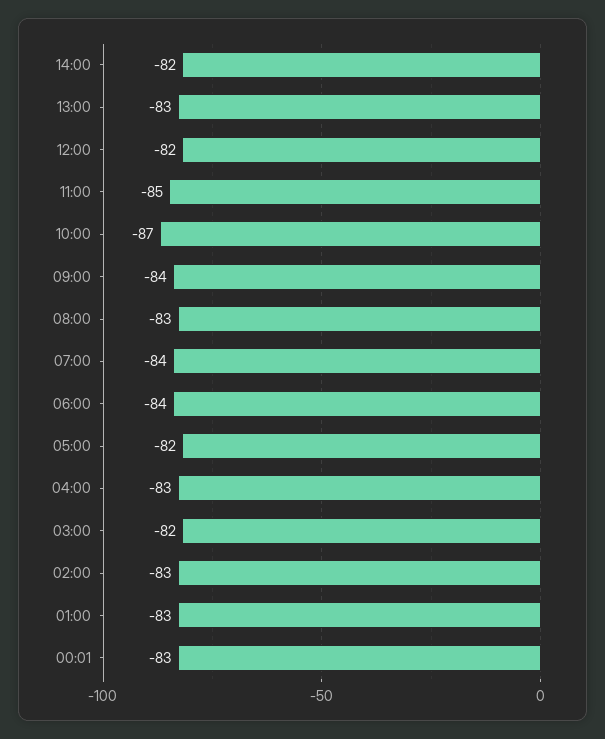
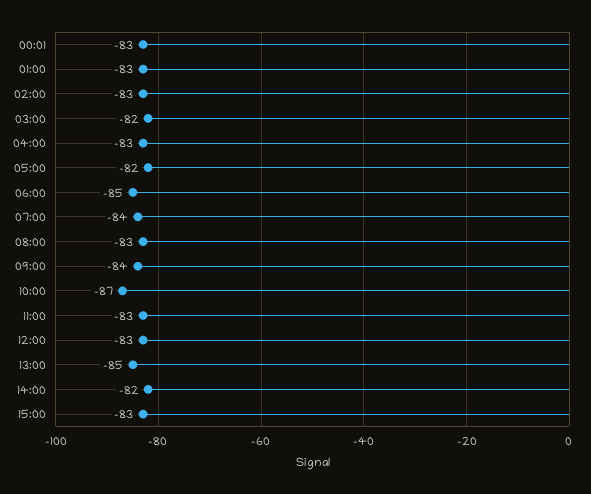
13:00: -83 -> -85
12:00: -82 -> -83
11:00: -85 -> -83
06:00: -84 -> -85
15:00: none -> -83

